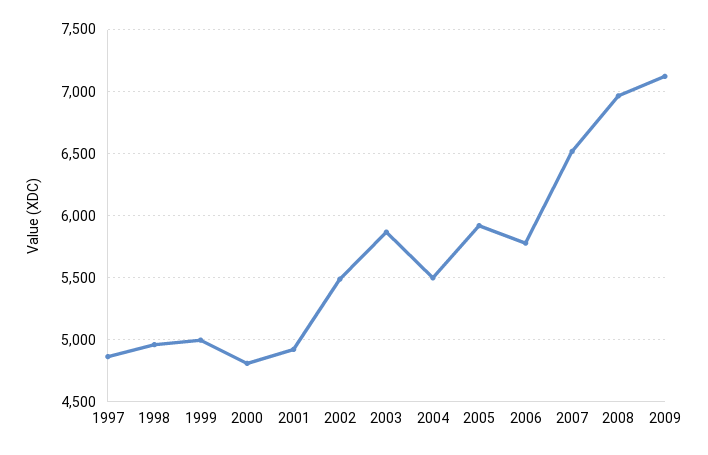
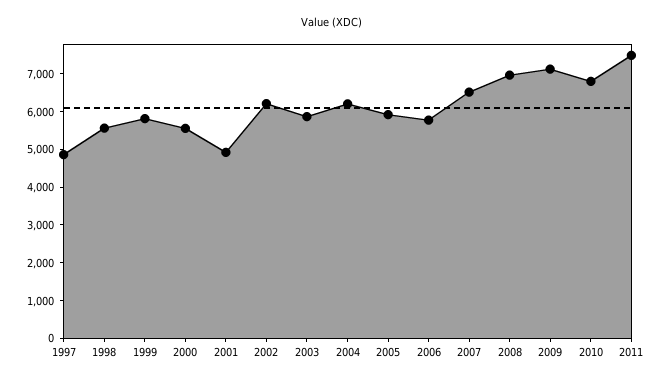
1998: 4950 -> 5500
1999: 5000 -> 5750
2000: 4800 -> 5500
2002: 5500 -> 6250
2004: 5500 -> 6250
2010: none -> 6750
2011: none -> 7500

